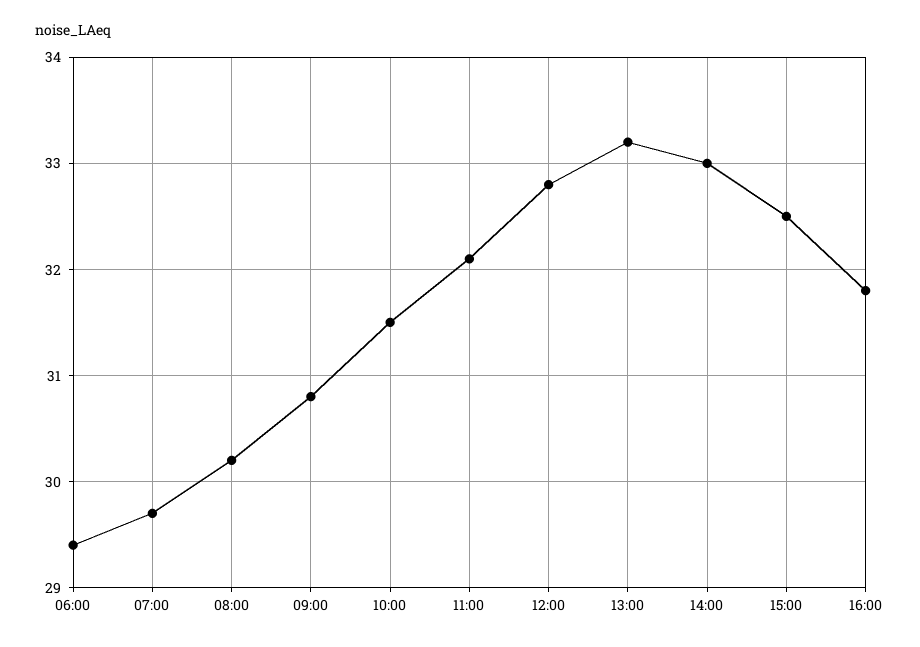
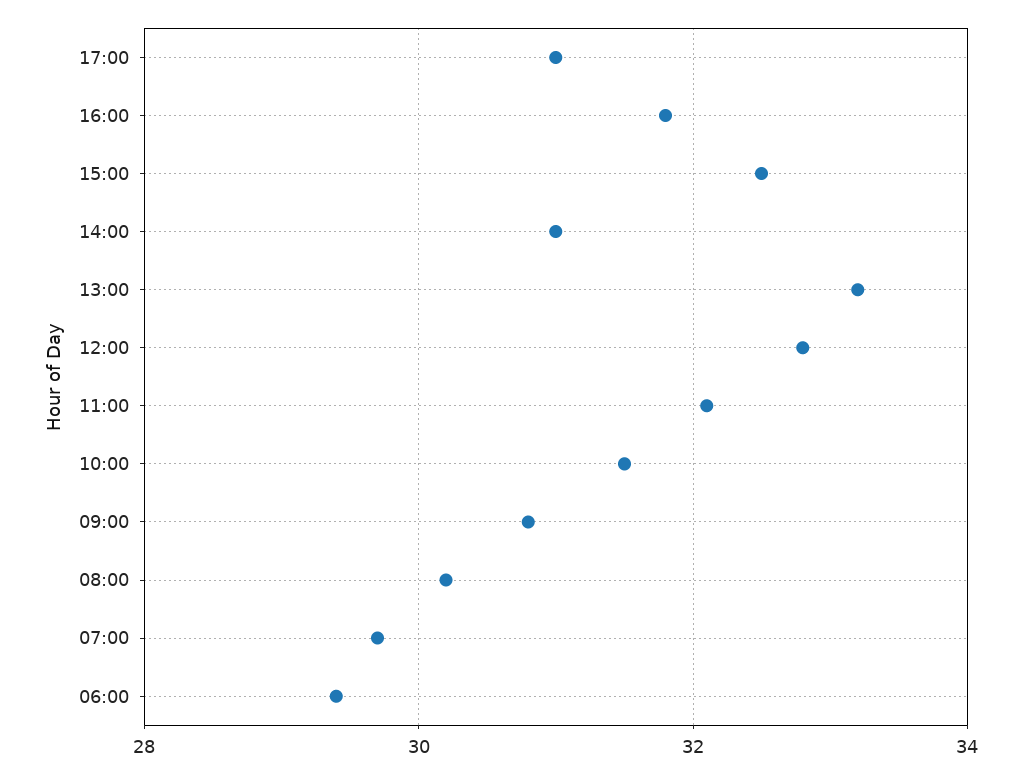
14:00: 33 -> 31
17:00: none -> 31

